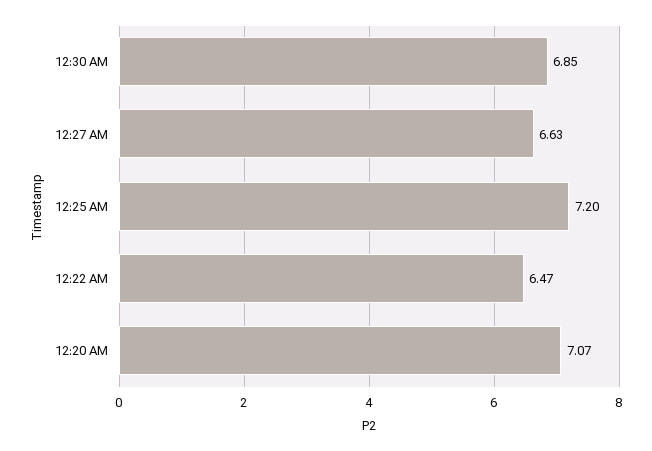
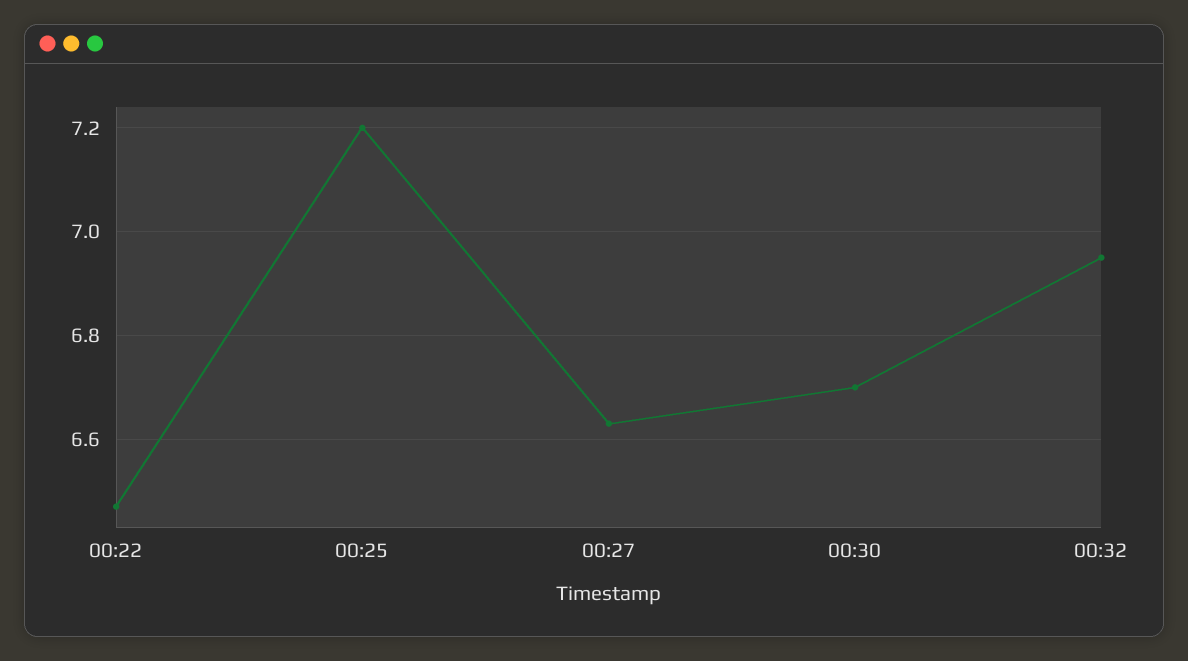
12:30 AM: 6.85 -> 6.7
12:20 AM: 7.07 -> none
00:32: none -> 6.95

